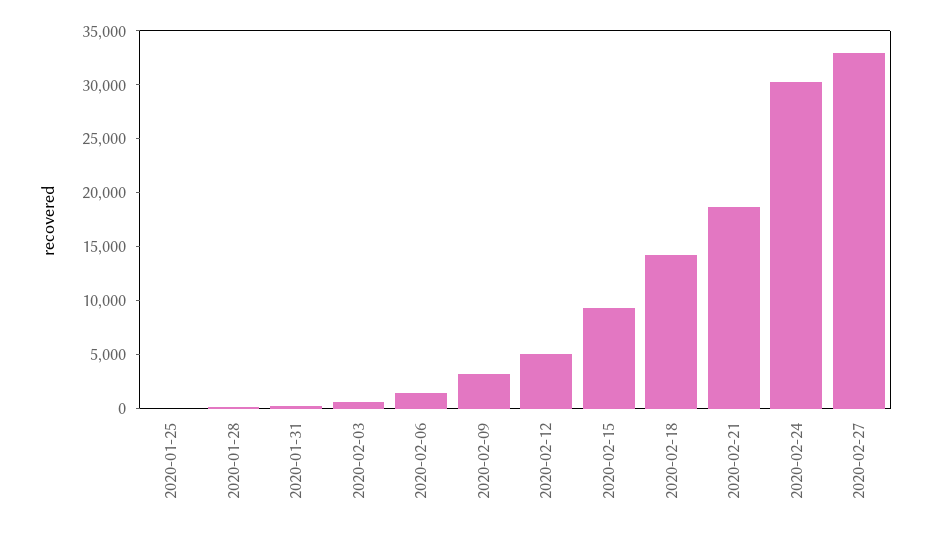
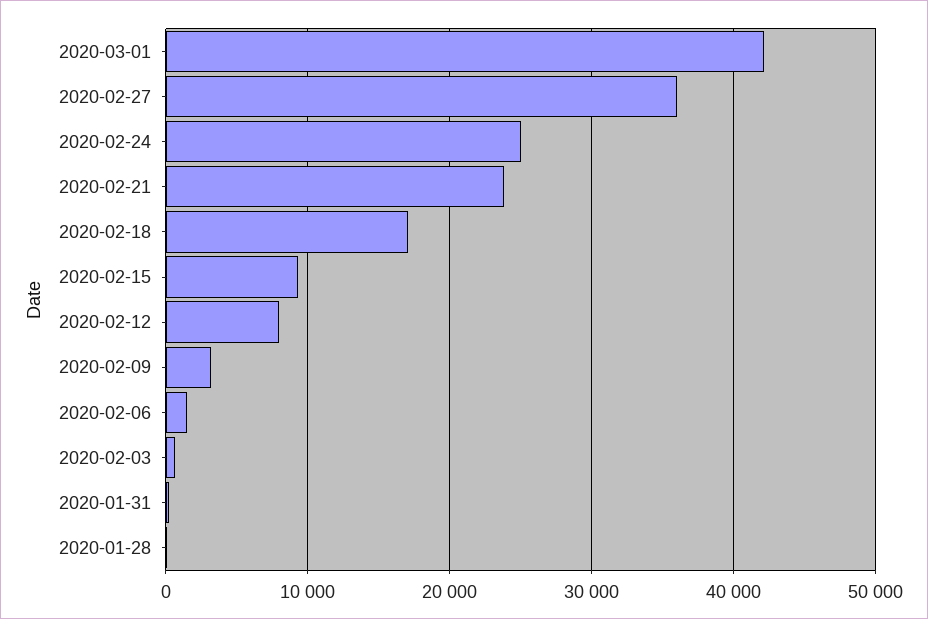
2020-01-25: 0 -> none
2020-02-12: 5000 -> 8000
2020-02-18: 14000 -> 17000
2020-02-21: 19000 -> 24000
2020-02-24: 30000 -> 25000
2020-02-27: 33000 -> 36000
2020-03-01: none -> 42000

